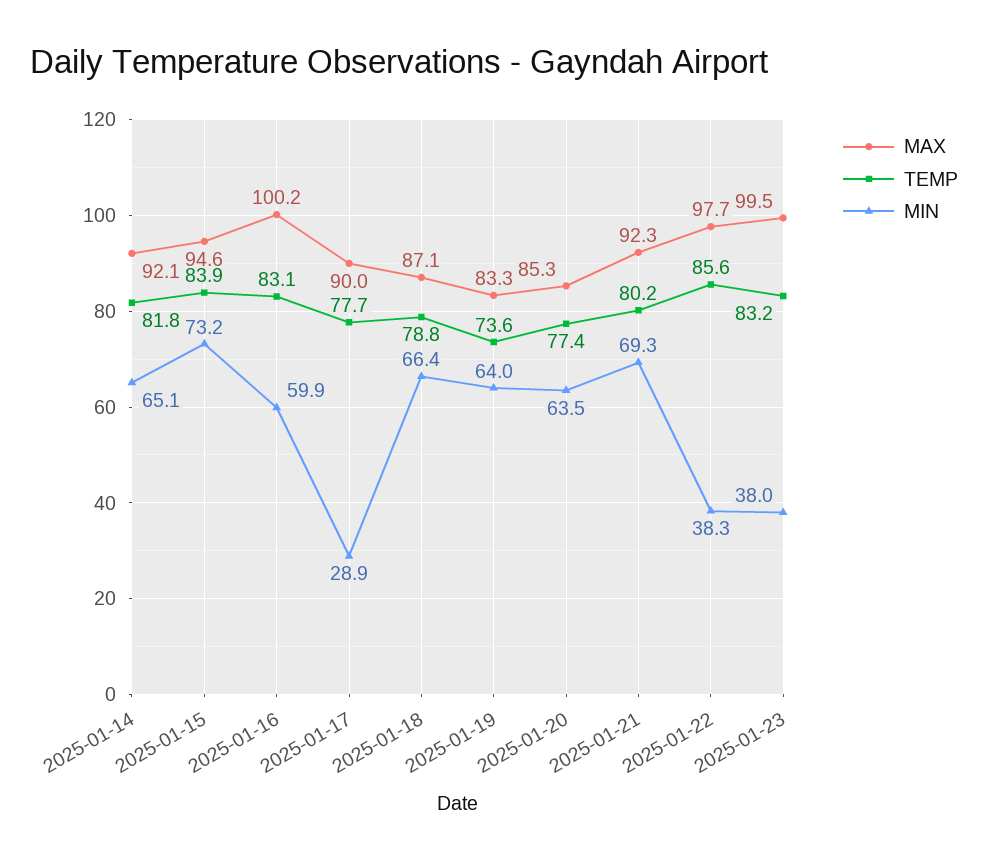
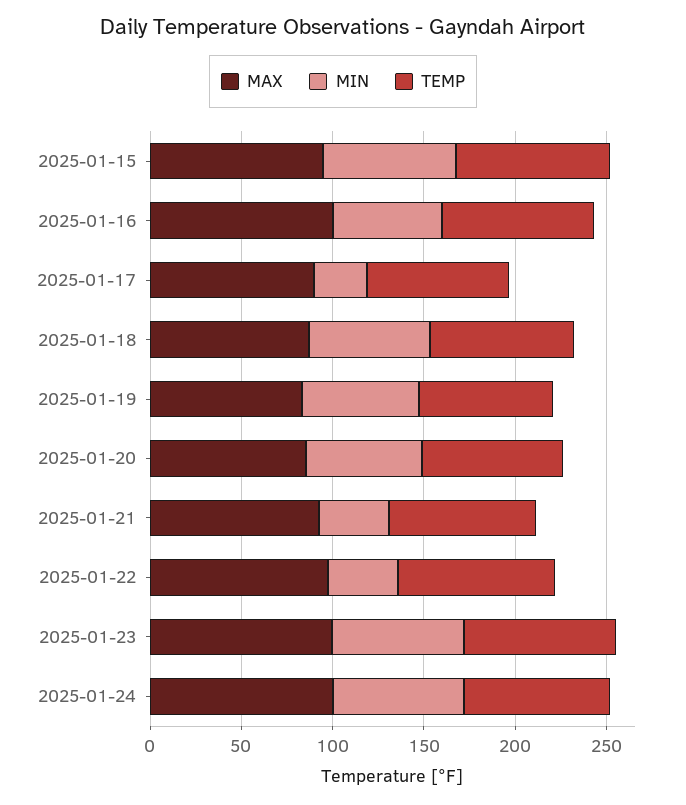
MAX, 2025-01-14: 92.1 -> none
TEMP, 2025-01-14: 81.8 -> none
MIN, 2025-01-14: 65.1 -> none
MIN, 2025-01-21: 69.3 -> 40
MIN, 2025-01-23: 38 -> 70
MAX, 2025-01-24: none -> 100
MIN, 2025-01-24: none -> 70
TEMP, 2025-01-24: none -> 80

